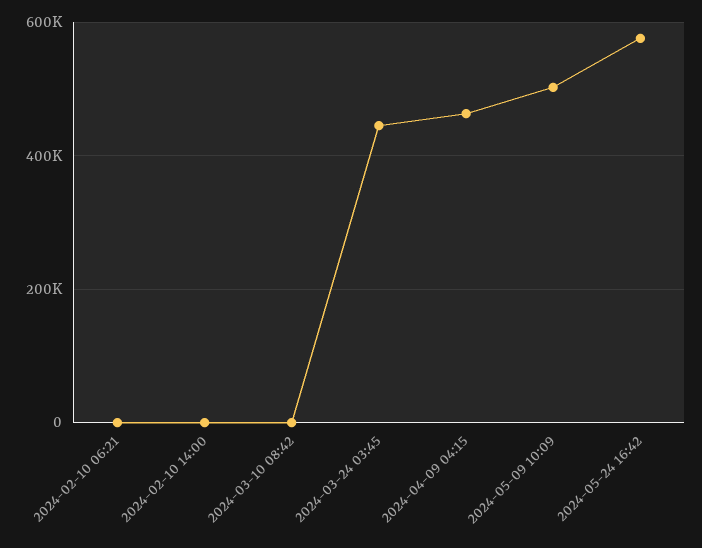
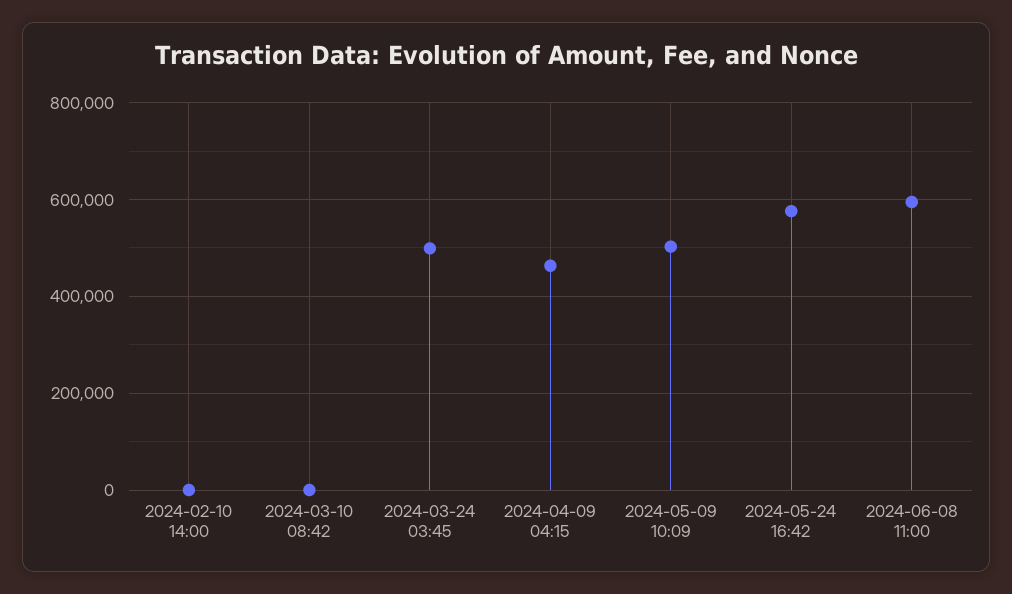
2024-02-10 06:21: 0 -> none
2024-03-24 03:45: 440000 -> 500000
2024-06-08 11:00: none -> 600000

